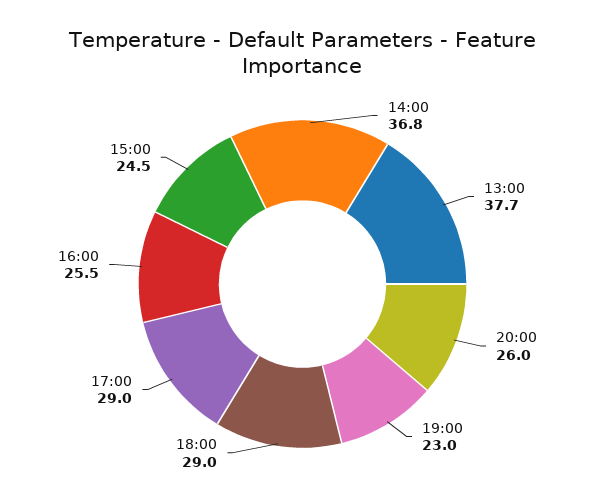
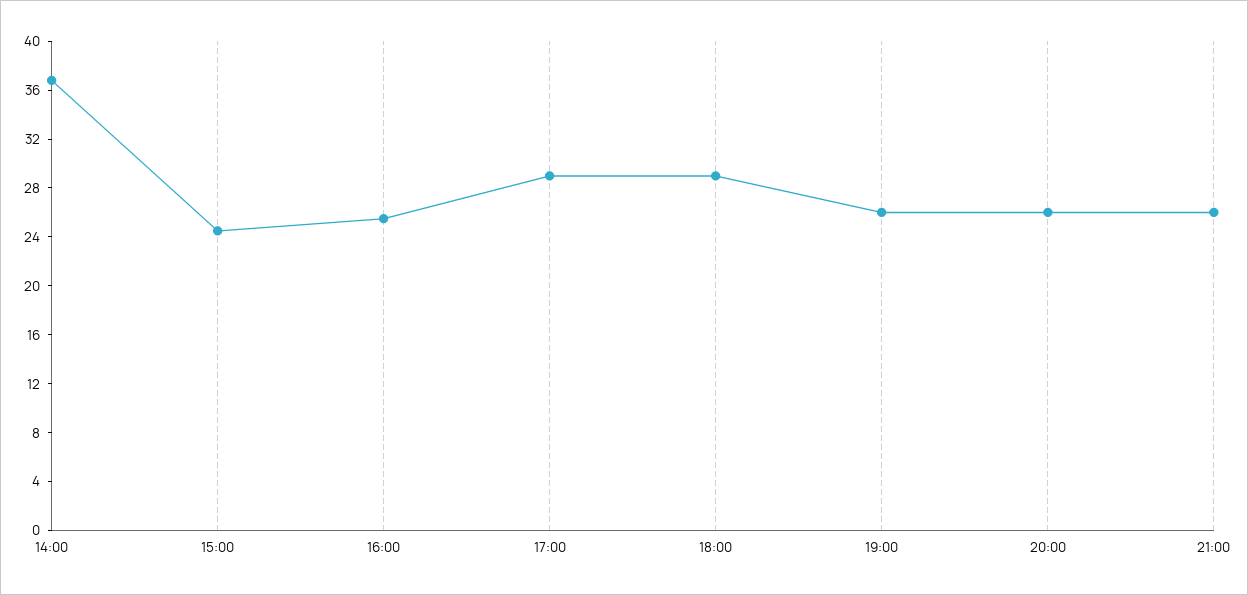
13:00: 37.7 -> none
19:00: 23 -> 26
21:00: none -> 26

